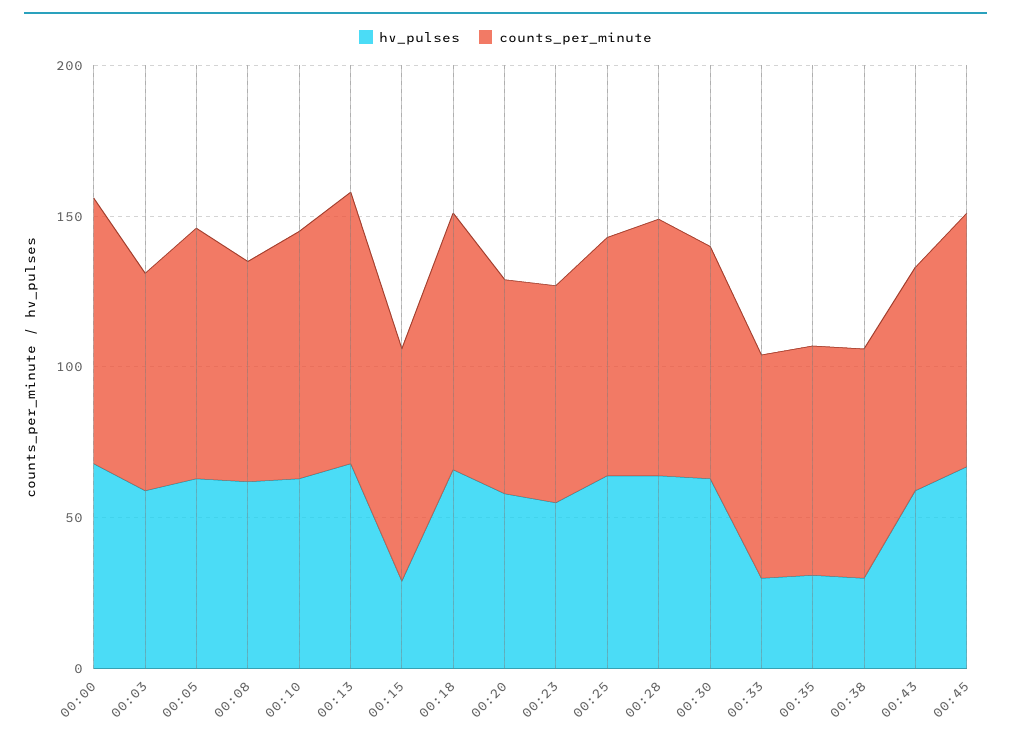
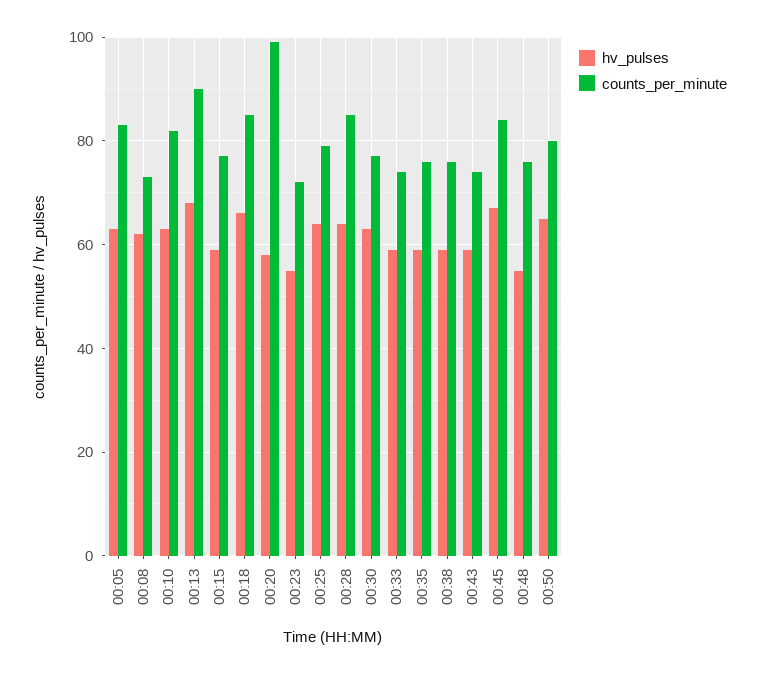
hv_pulses, 00:00: 70 -> none
counts_per_minute, 00:00: 90 -> none
hv_pulses, 00:03: 60 -> none
counts_per_minute, 00:03: 70 -> none
hv_pulses, 00:15: 30 -> 60
counts_per_minute, 00:20: 70 -> 100
hv_pulses, 00:33: 30 -> 60
hv_pulses, 00:35: 30 -> 60
hv_pulses, 00:38: 30 -> 60
hv_pulses, 00:48: none -> 55
counts_per_minute, 00:48: none -> 75
hv_pulses, 00:50: none -> 65
counts_per_minute, 00:50: none -> 80

